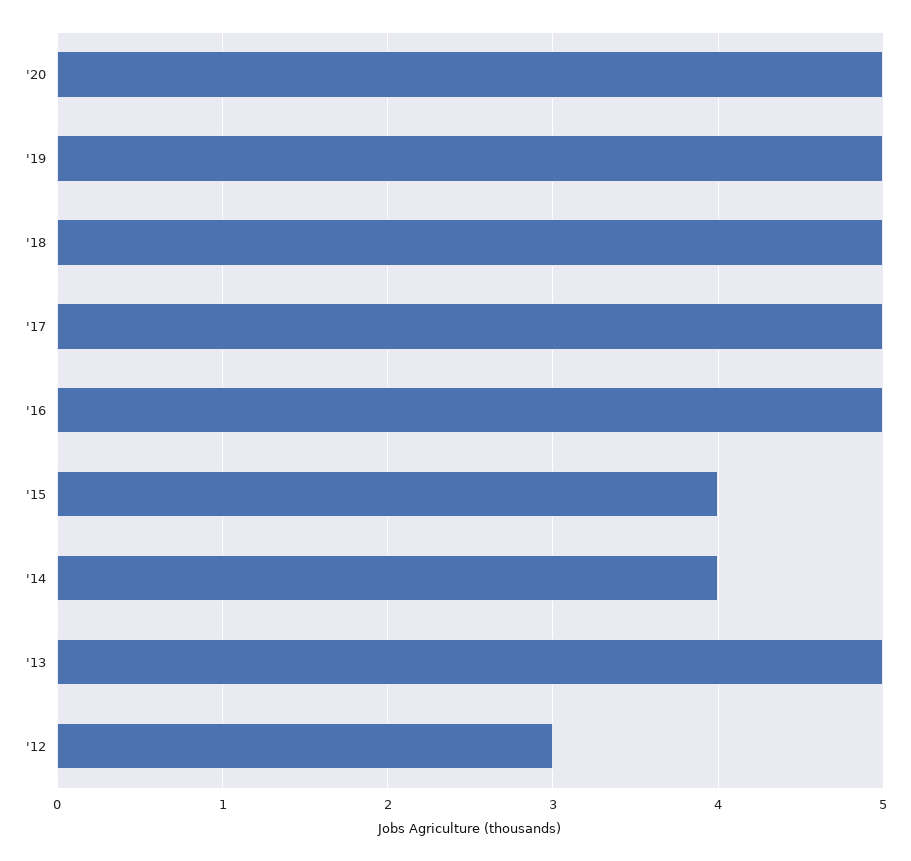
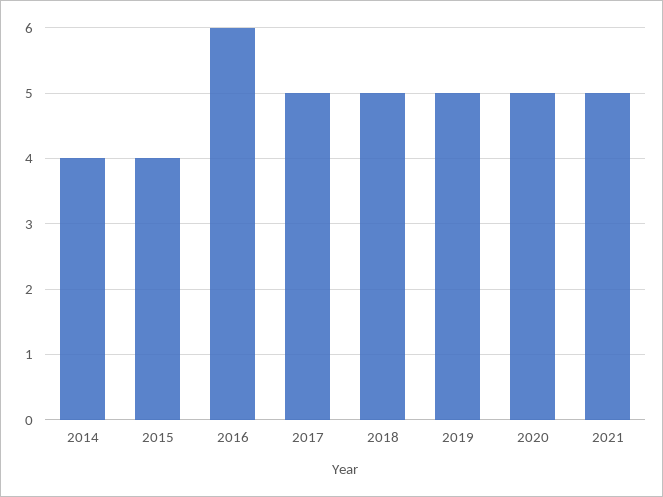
'16: 5 -> 6
'13: 5 -> none
'12: 3 -> none
2021: none -> 5

